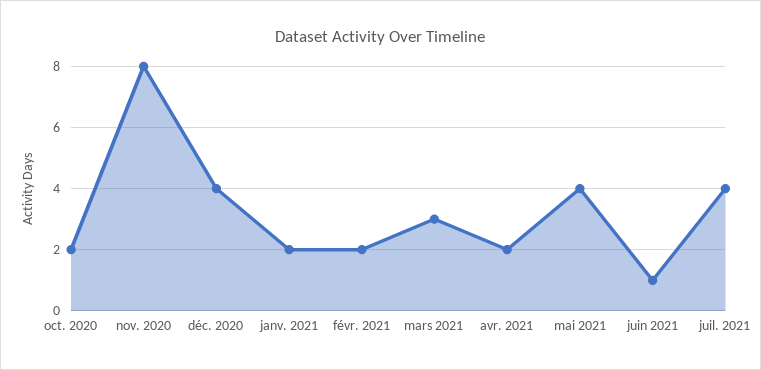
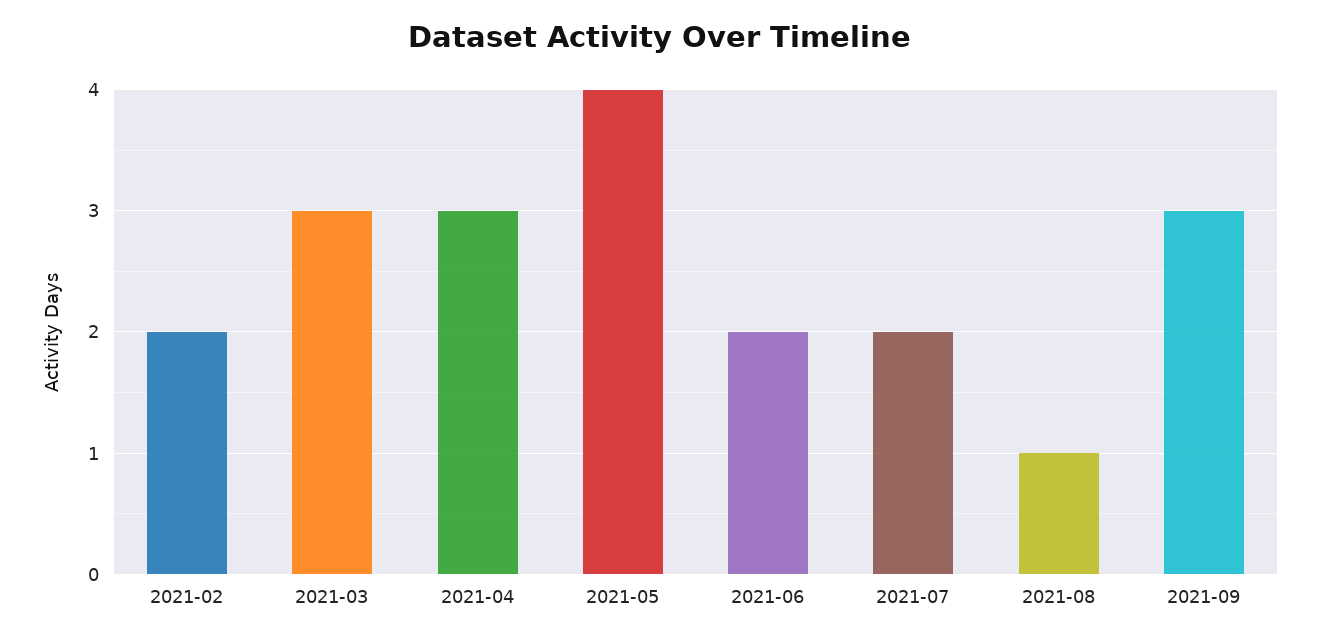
oct. 2020: 2 -> none
nov. 2020: 8 -> none
déc. 2020: 4 -> none
janv. 2021: 2 -> none
avr. 2021: 2 -> 3
juin 2021: 1 -> 2
juil. 2021: 4 -> 2
2021-08: none -> 1
2021-09: none -> 3

